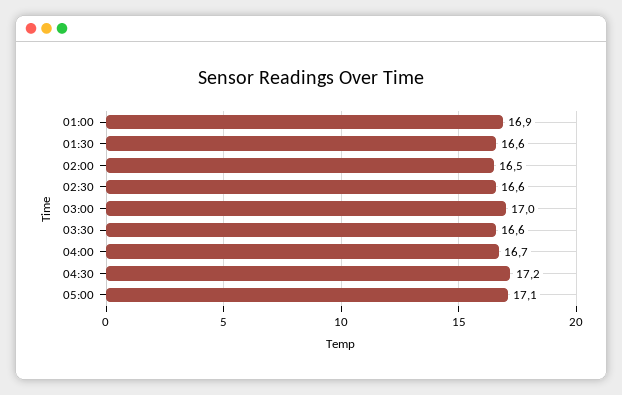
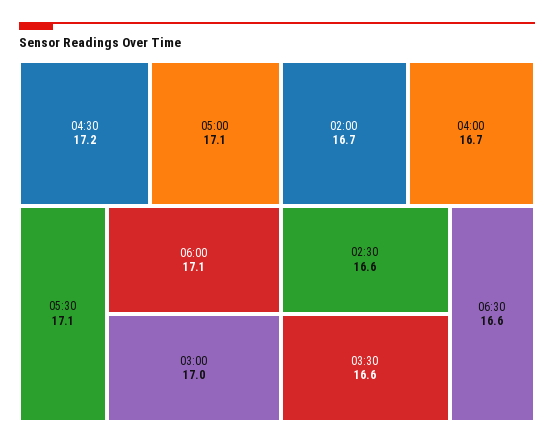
01:00: 16.9 -> none
01:30: 16.6 -> none
02:00: 16.5 -> 16.7
05:30: none -> 17.1
06:00: none -> 17.1
06:30: none -> 16.6

